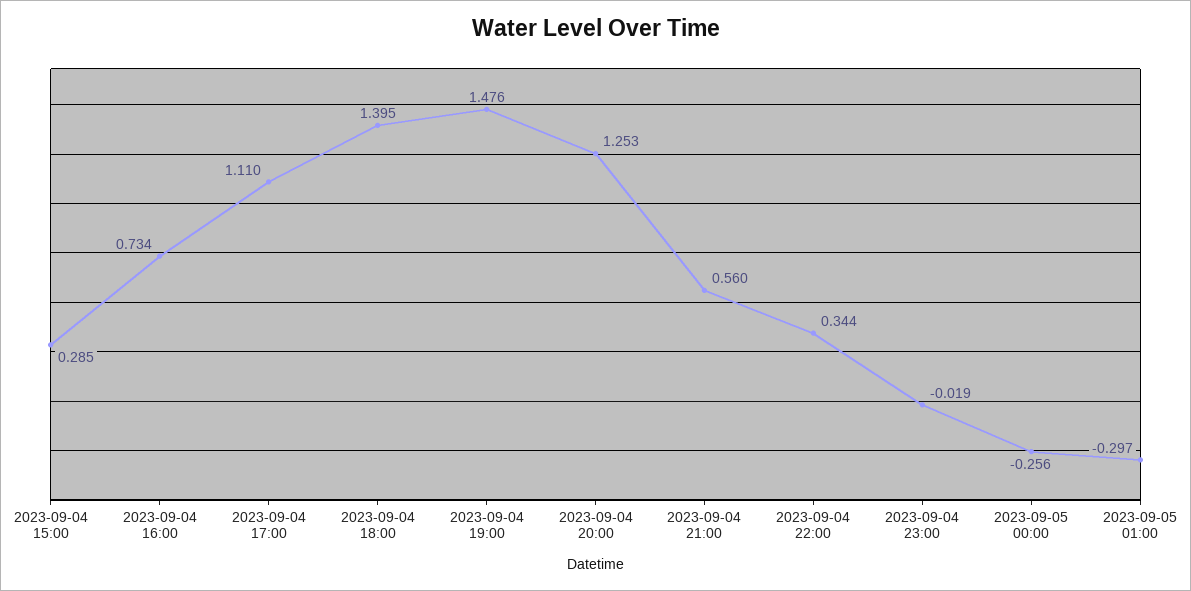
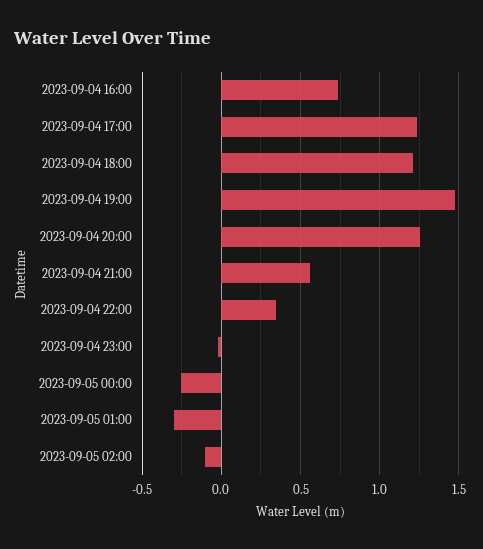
2023-09-04 15:00: 0.285 -> none
2023-09-04 17:00: 1.11 -> 1.25
2023-09-04 18:00: 1.395 -> 1.2
2023-09-05 02:00: none -> -0.1

